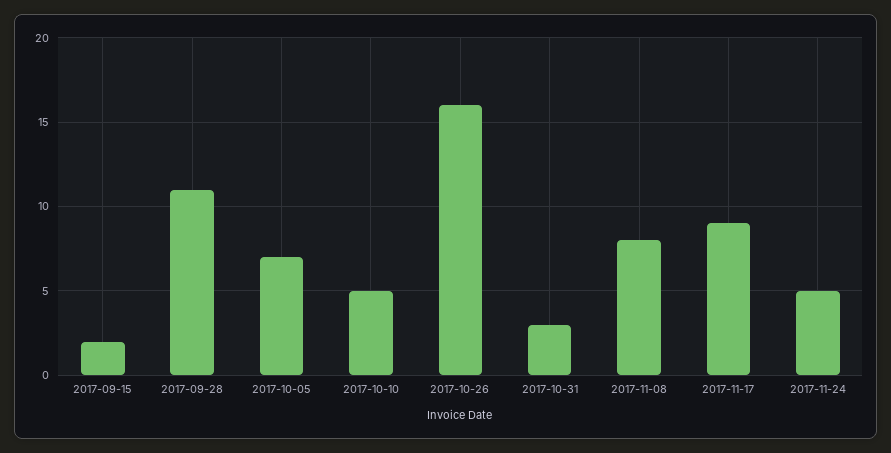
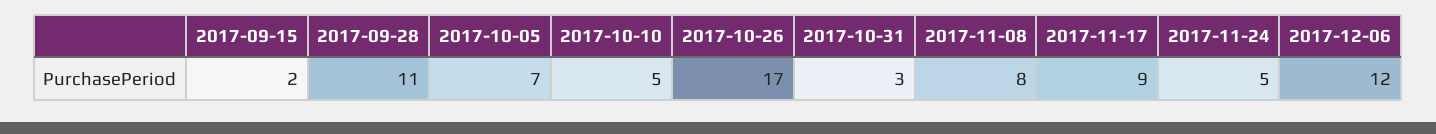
2017-10-26: 16 -> 17
2017-12-06: none -> 12

